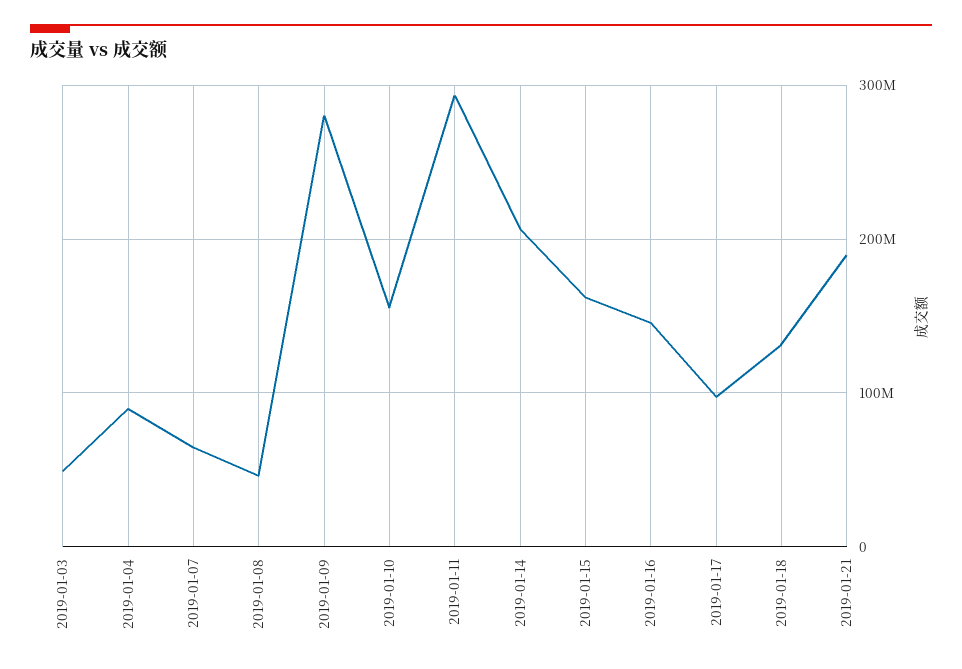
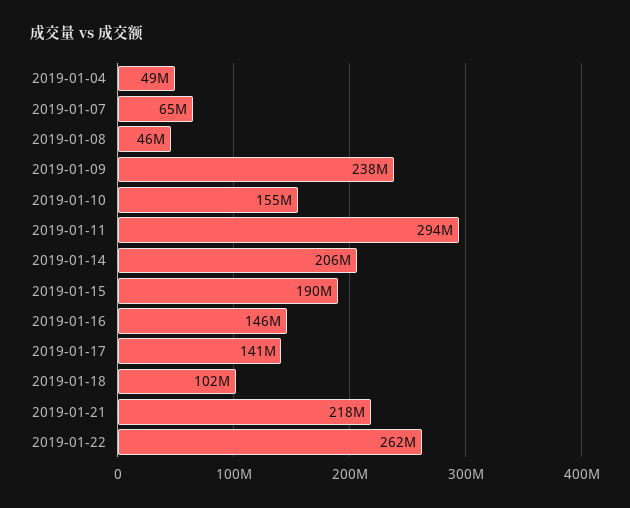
2019-01-03: 50000000 -> none
2019-01-04: 90000000 -> 49000000
2019-01-09: 280000000 -> 238000000
2019-01-15: 160000000 -> 190000000
2019-01-17: 100000000 -> 141000000
2019-01-18: 130000000 -> 102000000
2019-01-21: 190000000 -> 218000000
2019-01-22: none -> 262000000

